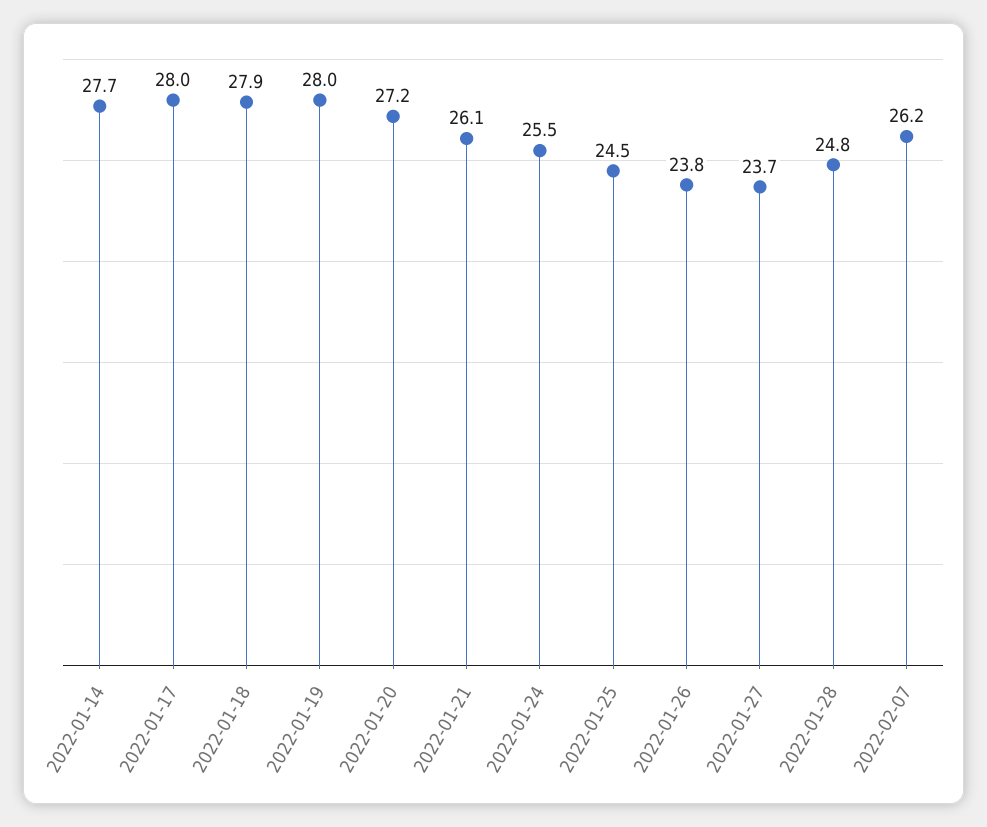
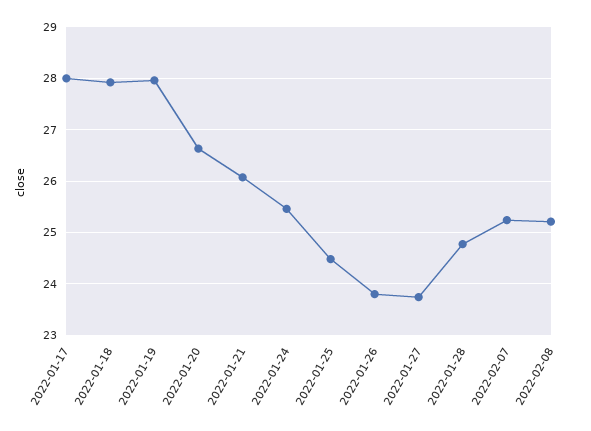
2022-01-14: 27.7 -> none
2022-01-20: 27.2 -> 26.6
2022-02-07: 26.2 -> 25.2
2022-02-08: none -> 25.2

